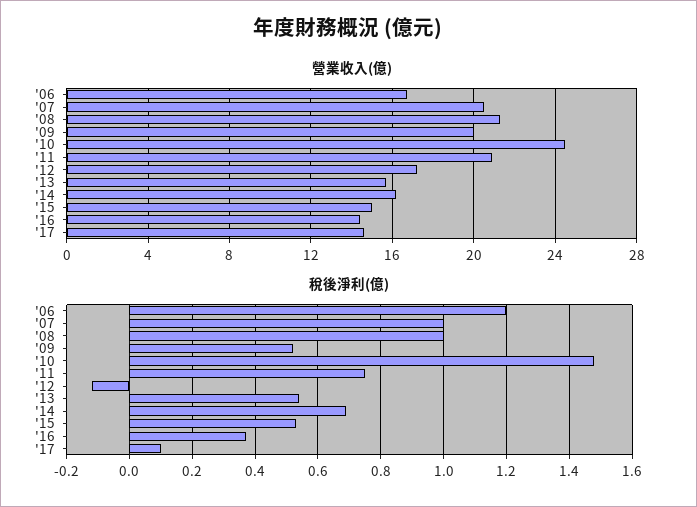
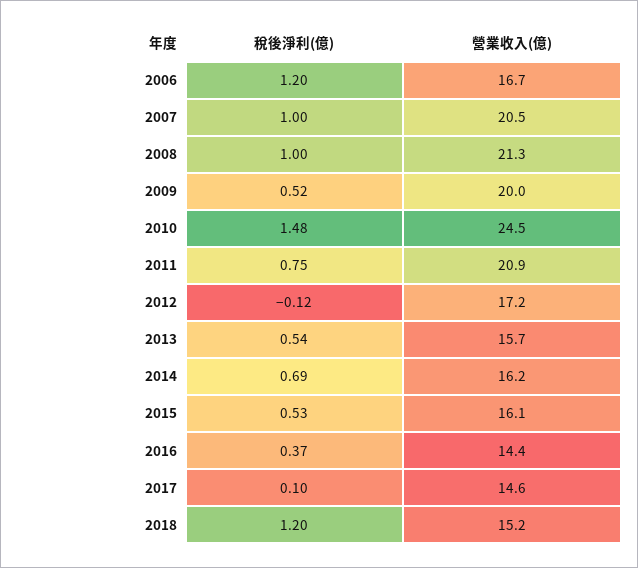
營業收入(億), '15: 15 -> 16.1
稅後淨利(億), 2018: none -> 1.2
營業收入(億), 2018: none -> 15.2

